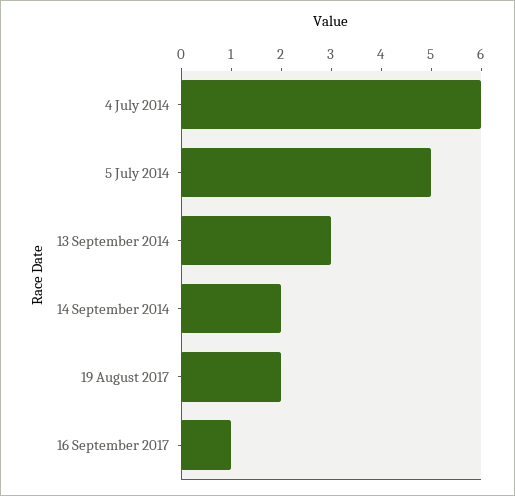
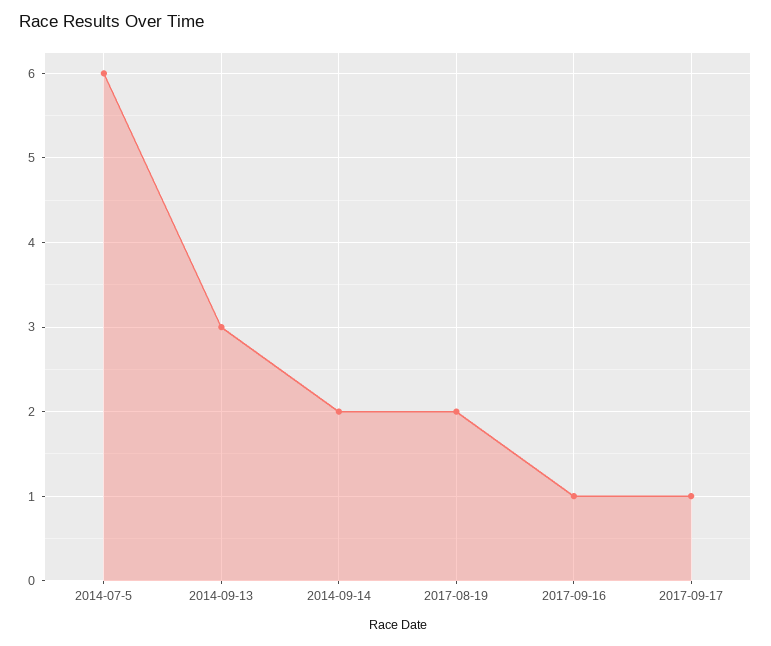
4 July 2014: 6 -> none
5 July 2014: 5 -> 6
2017-09-17: none -> 1

